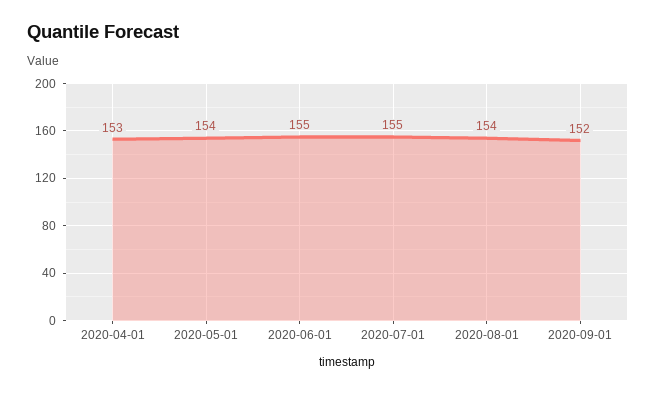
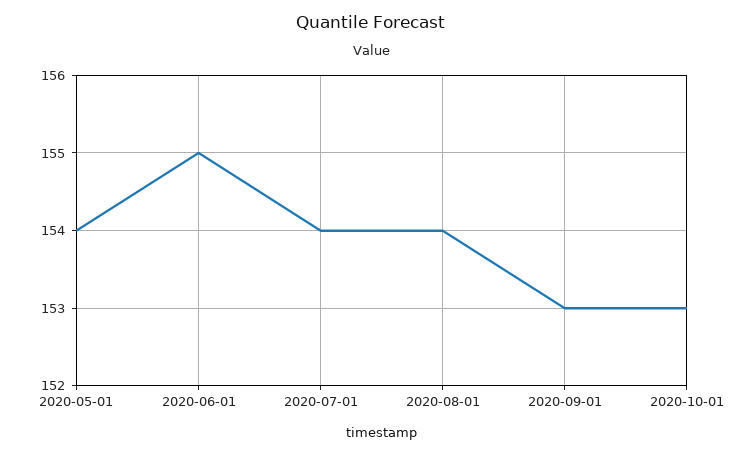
2020-04-01: 153 -> none
2020-07-01: 155 -> 154
2020-09-01: 152 -> 153
2020-10-01: none -> 153

